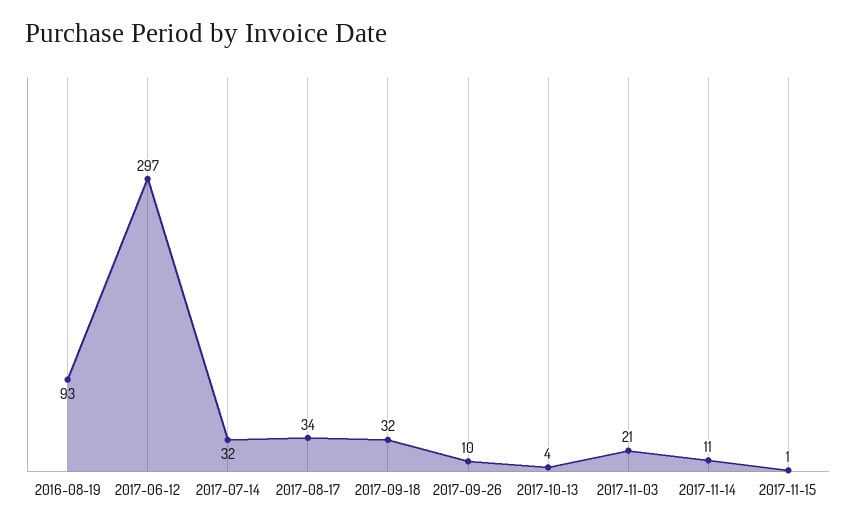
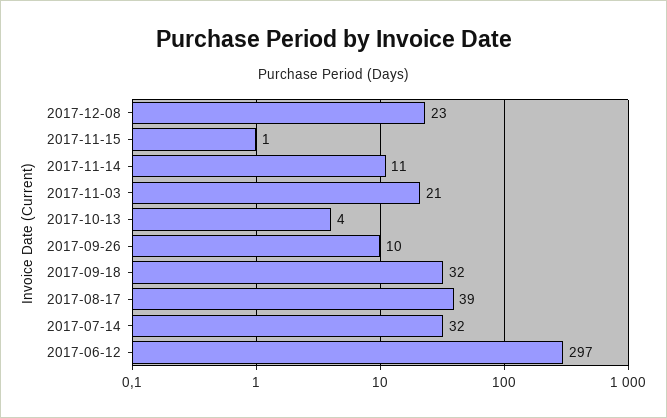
2016-08-19: 93 -> none
2017-08-17: 34 -> 39
2017-12-08: none -> 23

